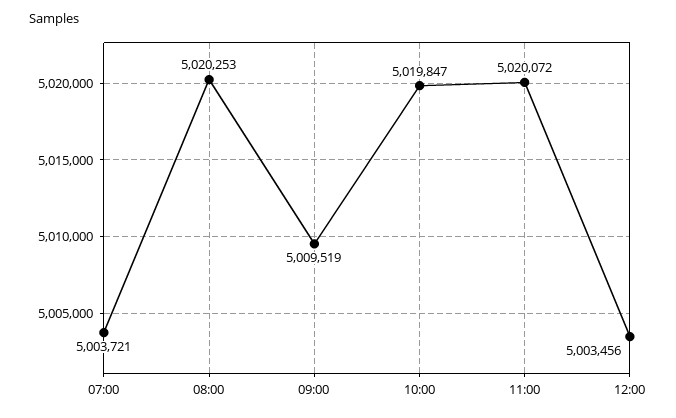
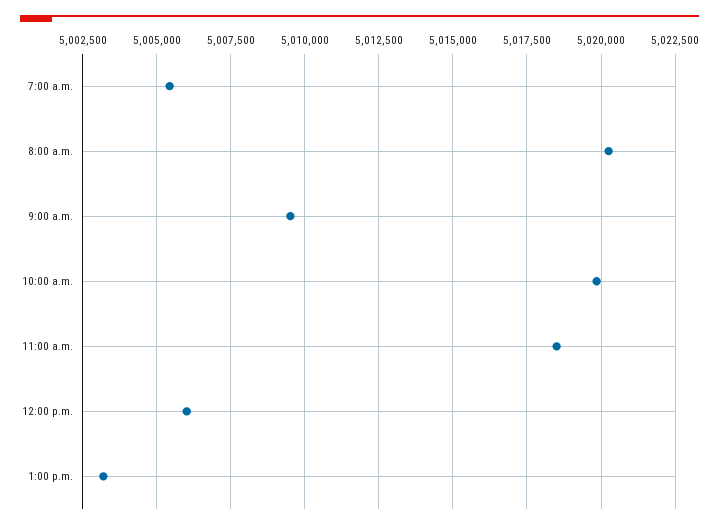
07:00: 5003721 -> 5005500
11:00: 5020072 -> 5018500
12:00: 5003456 -> 5006000
1:00 p.m.: none -> 5003250

